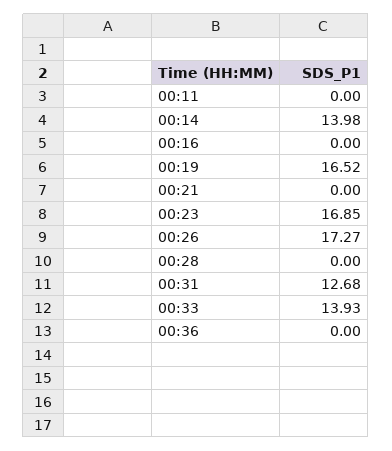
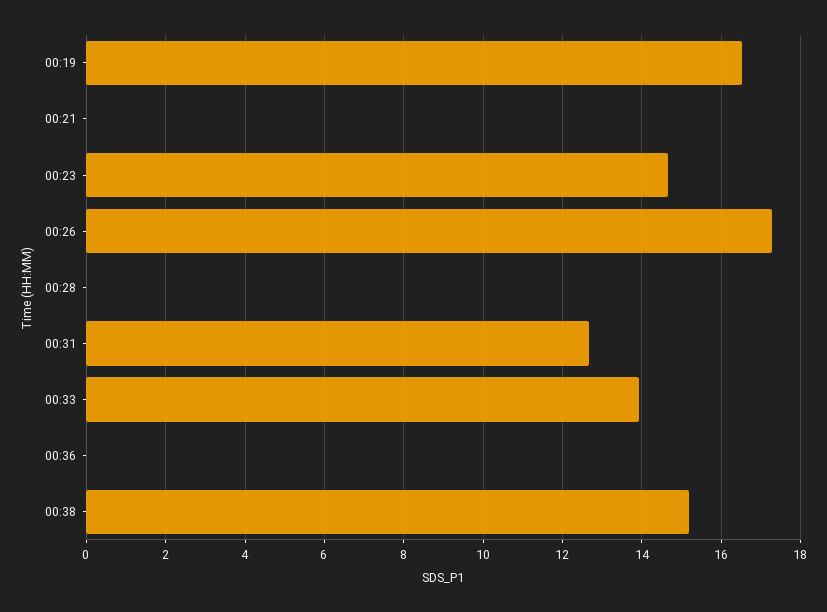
00:11: 0 -> none
00:14: 13.98 -> none
00:16: 0 -> none
00:23: 16.85 -> 14.6
00:38: none -> 15.2

